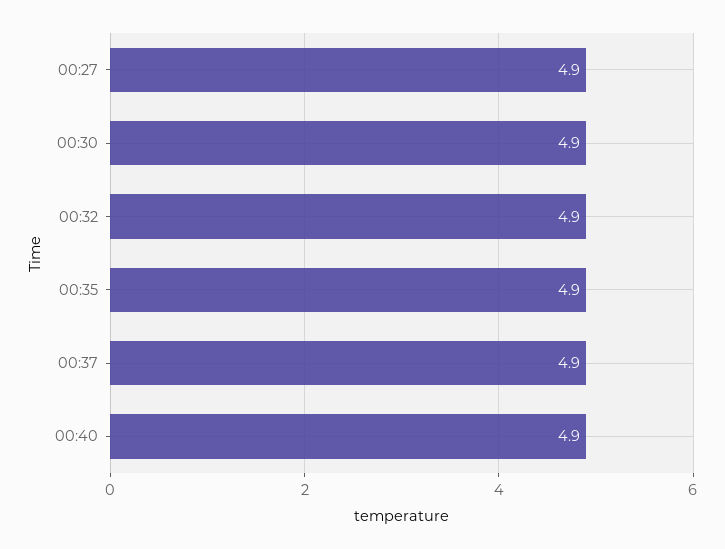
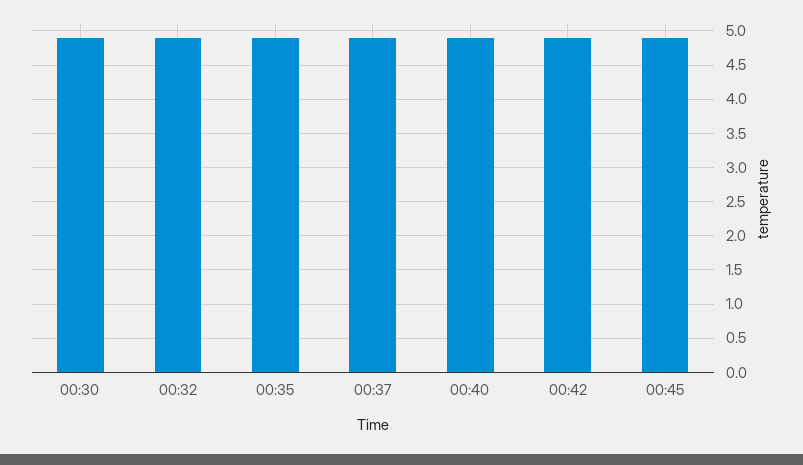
00:27: 4.9 -> none
00:42: none -> 4.9
00:45: none -> 4.9

